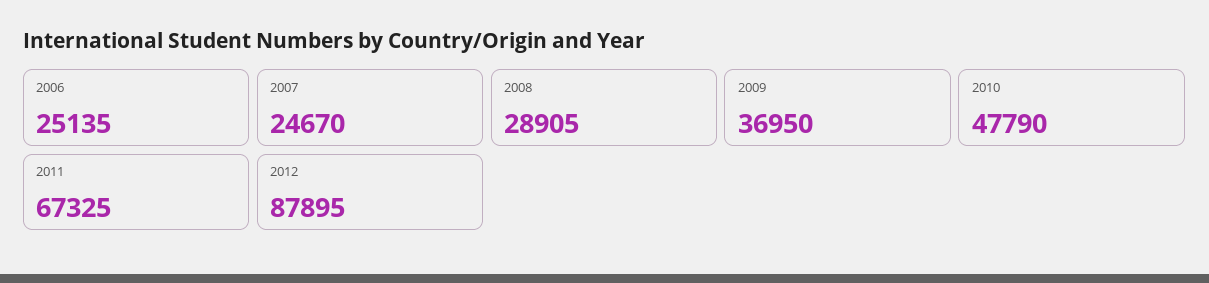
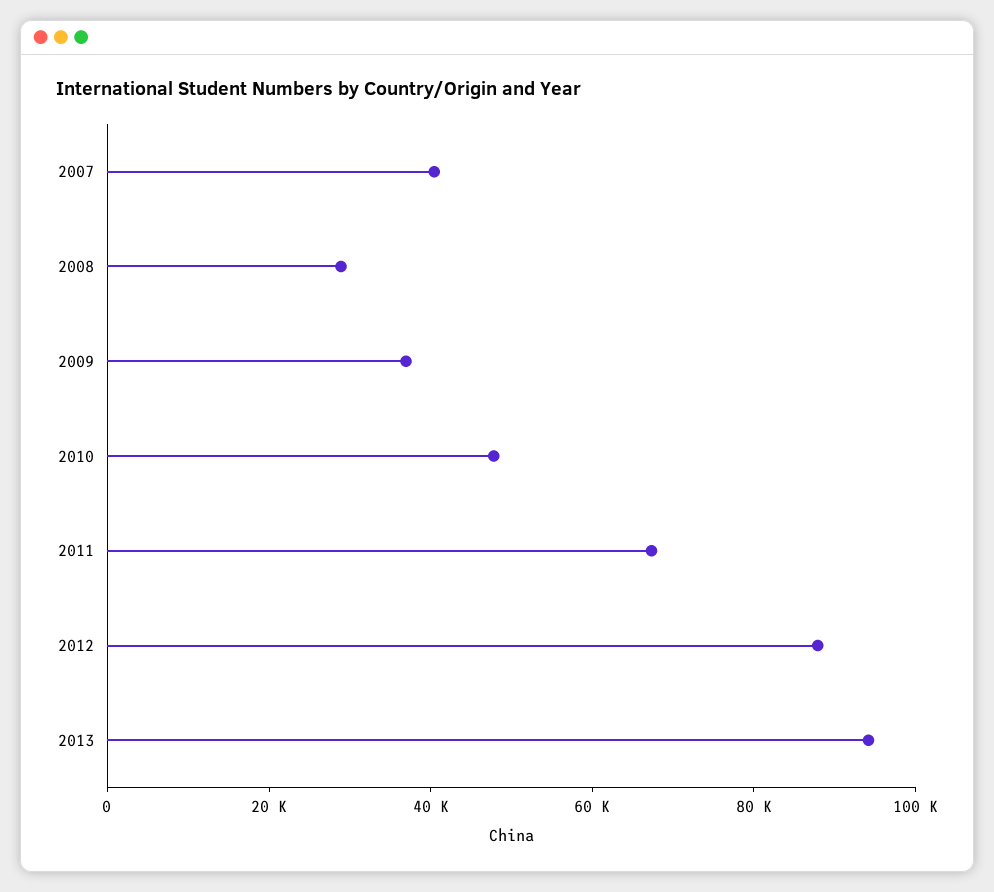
2006: 25135 -> none
2007: 24670 -> 40000
2013: none -> 95000

